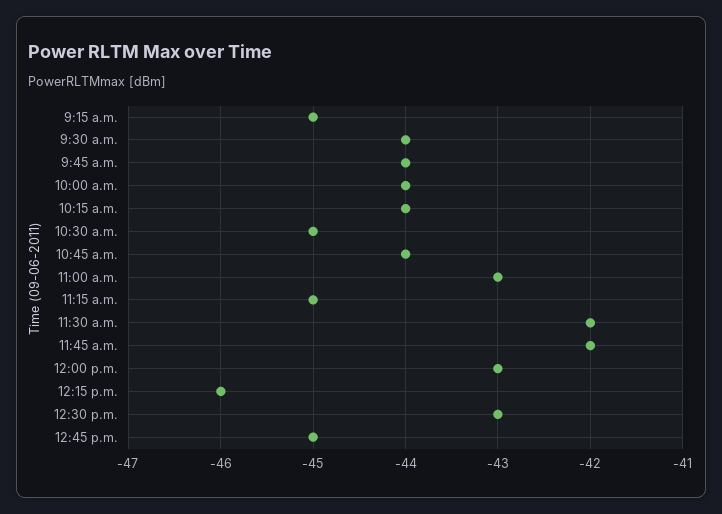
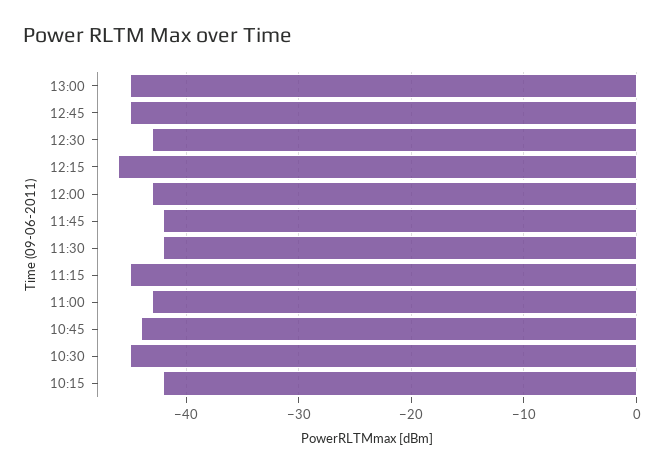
9:15 a.m.: -45 -> none
9:30 a.m.: -44 -> none
9:45 a.m.: -44 -> none
10:00 a.m.: -44 -> none
10:15 a.m.: -44 -> -42
13:00: none -> -45

